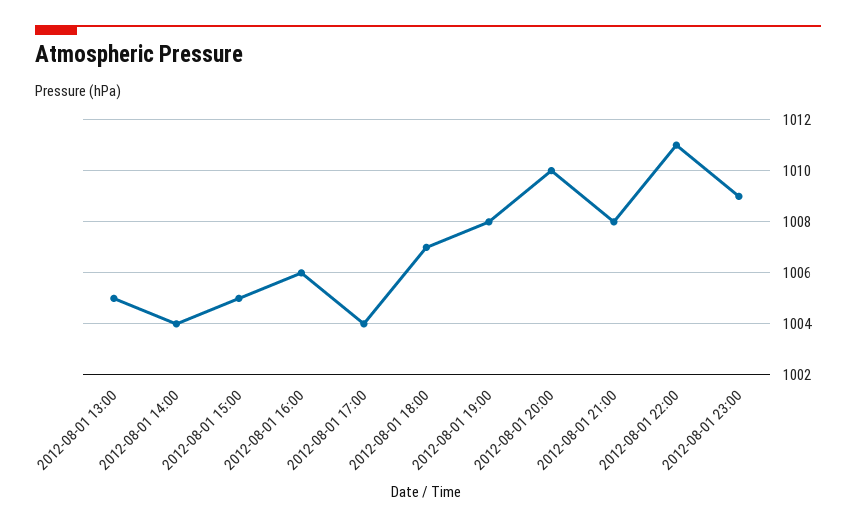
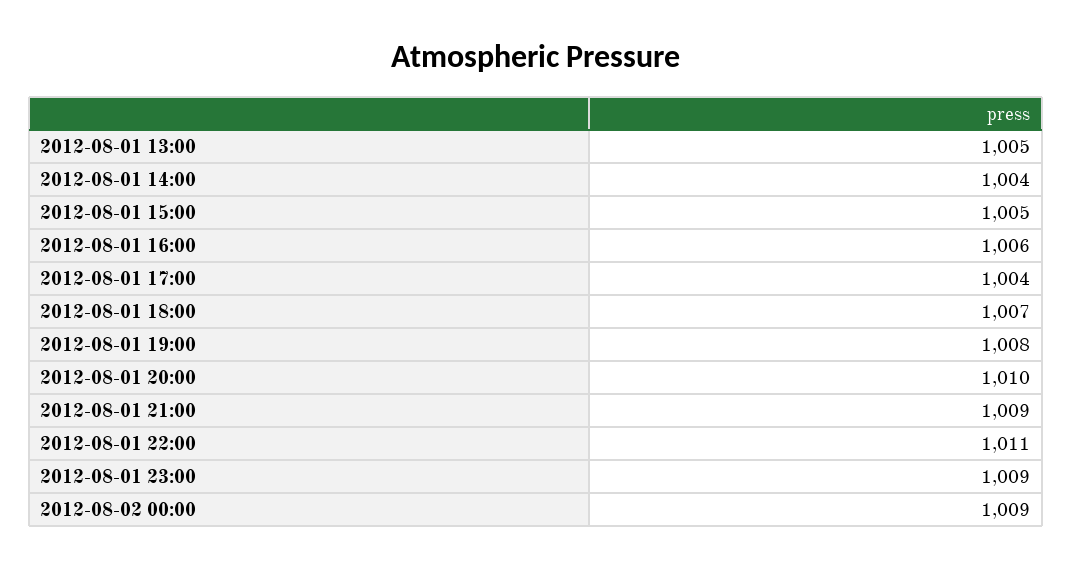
2012-08-01 21:00: 1008 -> 1009
2012-08-02 00:00: none -> 1009

